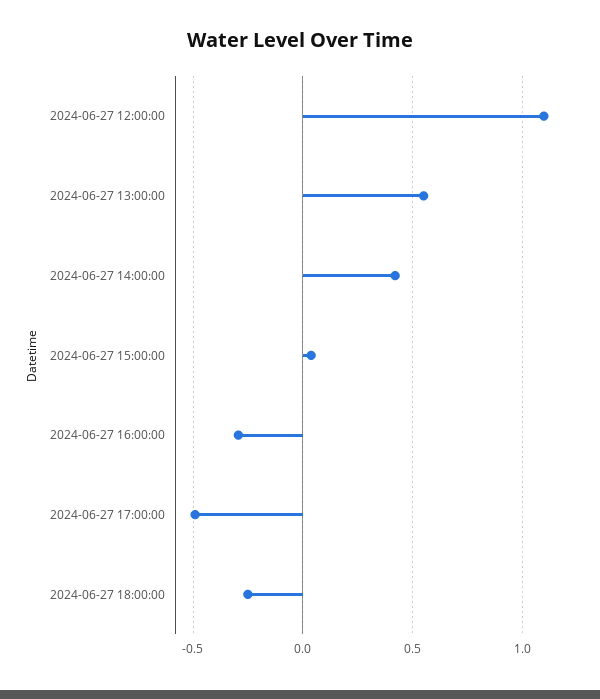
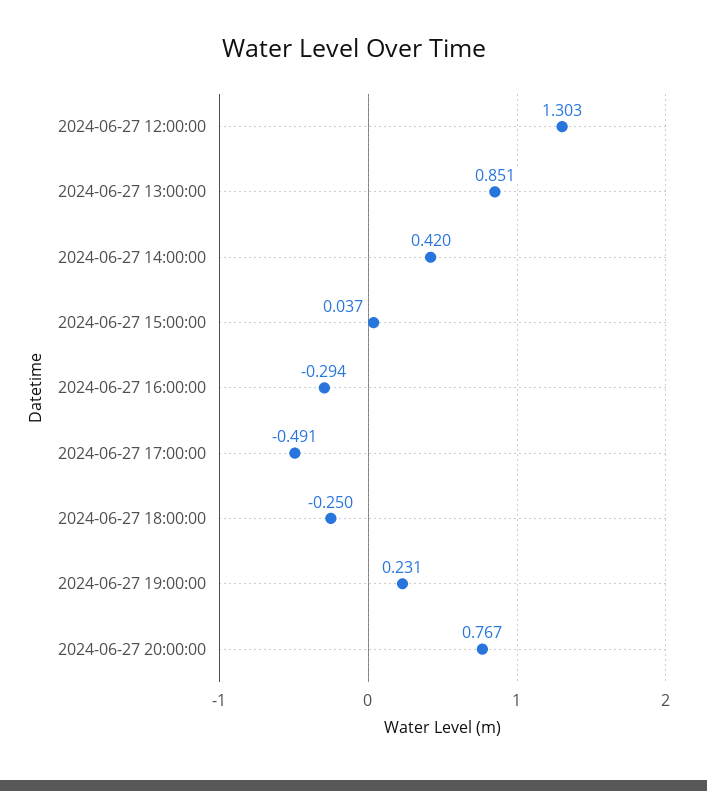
2024-06-27 12:00:00: 1.1 -> 1.303
2024-06-27 13:00:00: 0.55 -> 0.851
2024-06-27 19:00:00: none -> 0.231
2024-06-27 20:00:00: none -> 0.767

